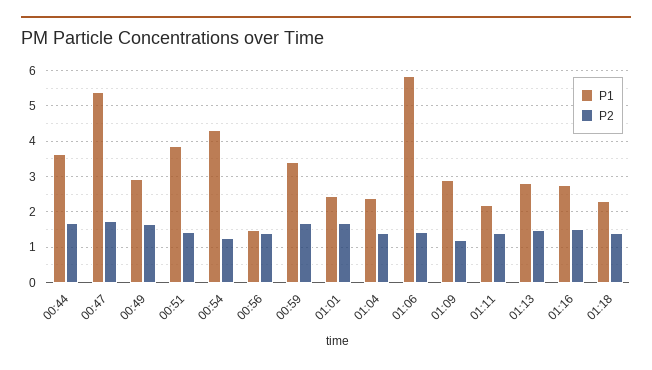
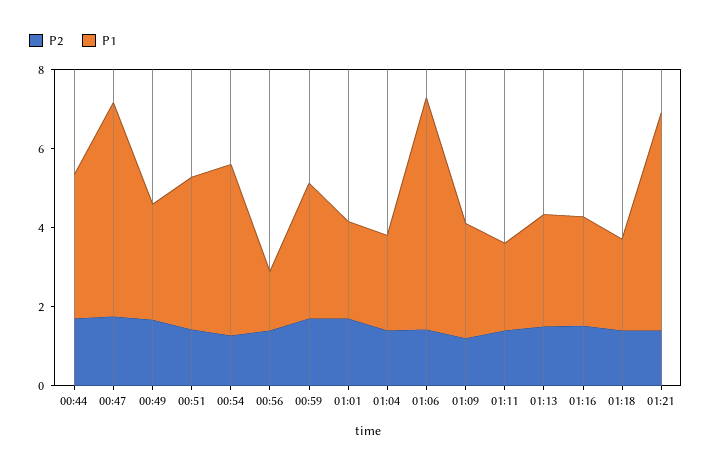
P2, 01:21: none -> 1.5
P1, 01:21: none -> 5.5

